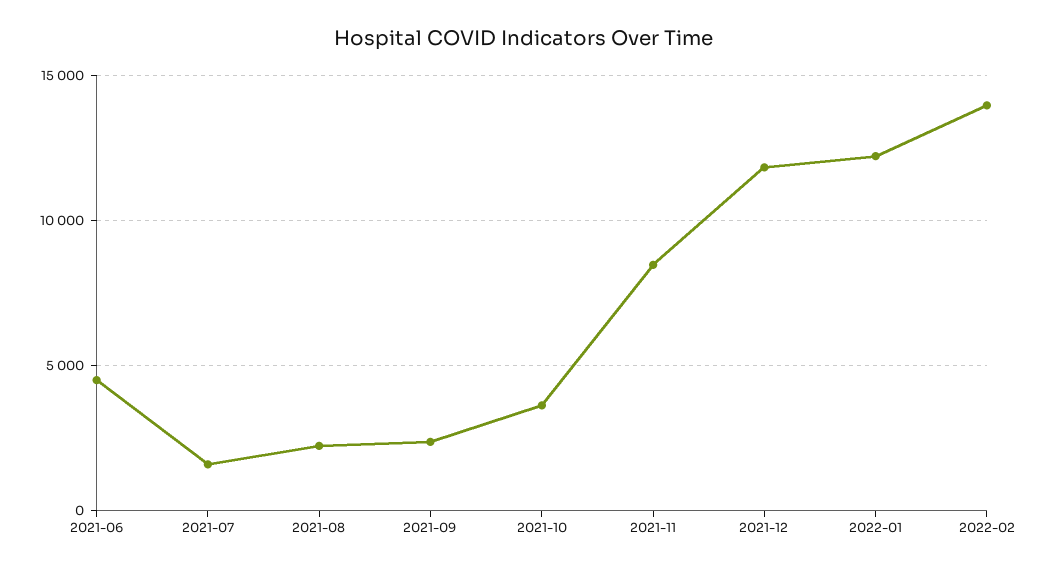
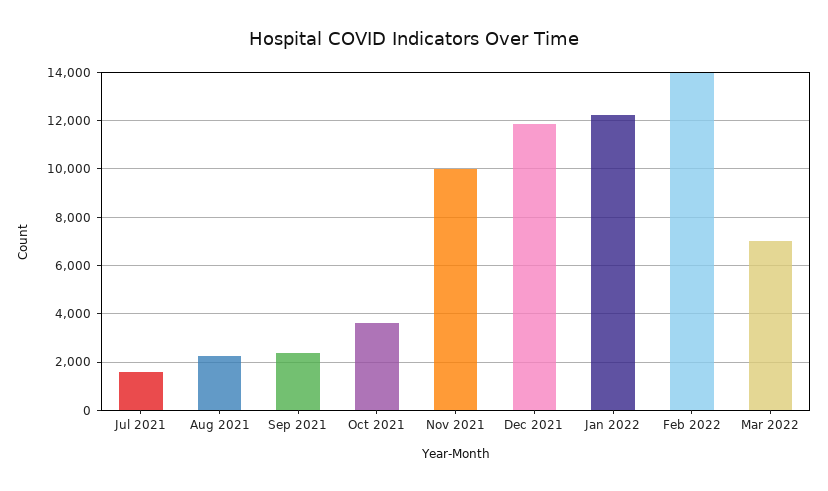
2021-06: 4500 -> none
2021-11: 8500 -> 10000
Mar 2022: none -> 7000

